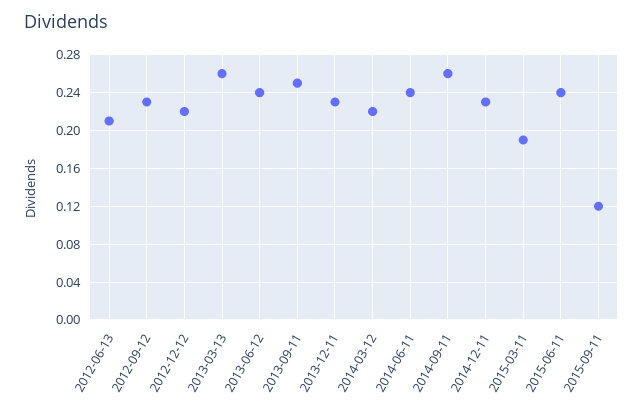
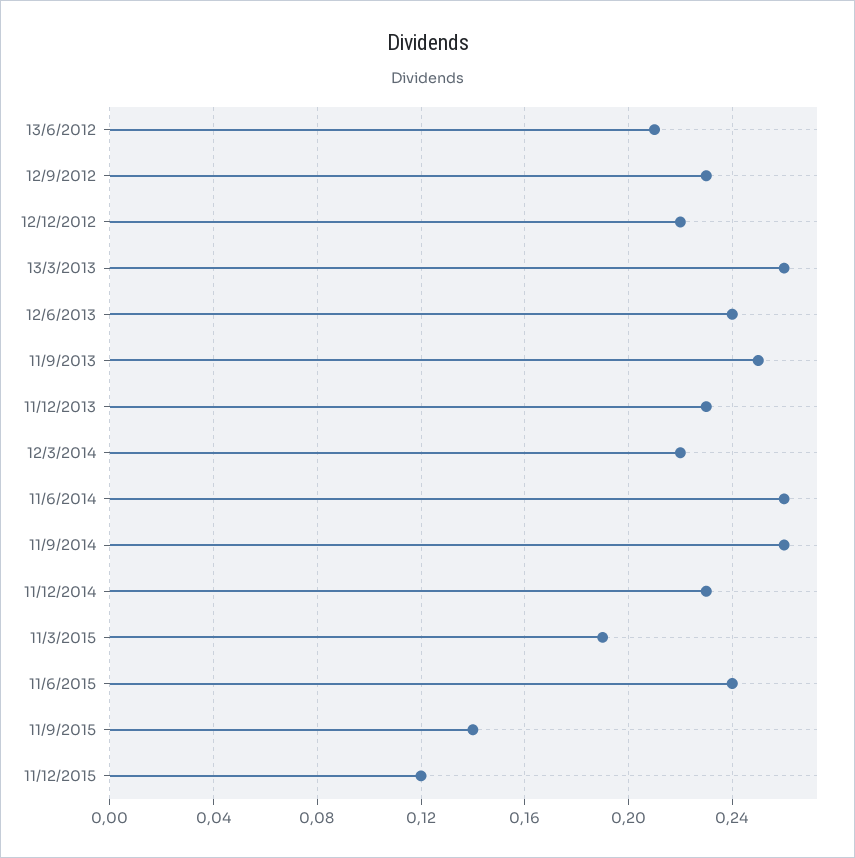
2014-06-11: 0.24 -> 0.26
2015-09-11: 0.12 -> 0.14
11/12/2015: none -> 0.12

